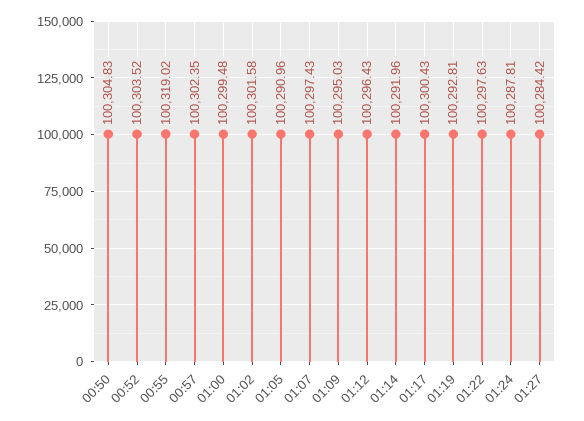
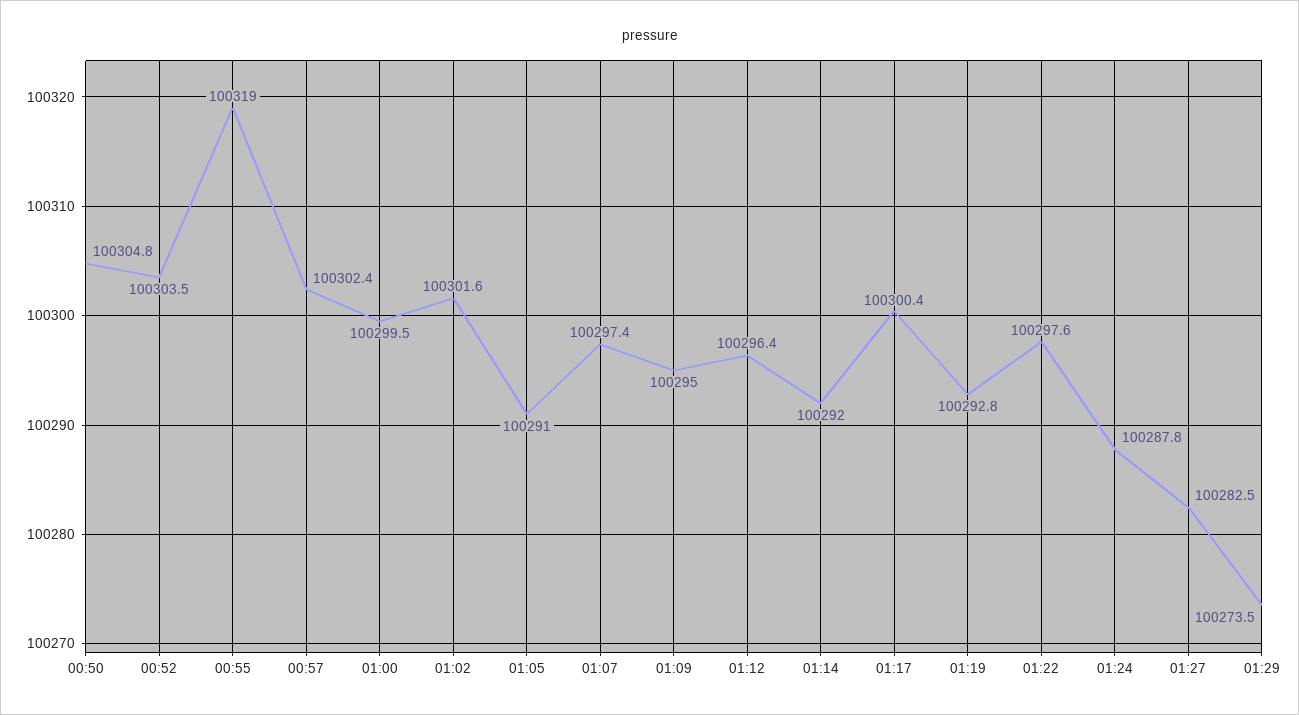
01:27: 100284.42 -> 100282.5
01:29: none -> 100273.5

